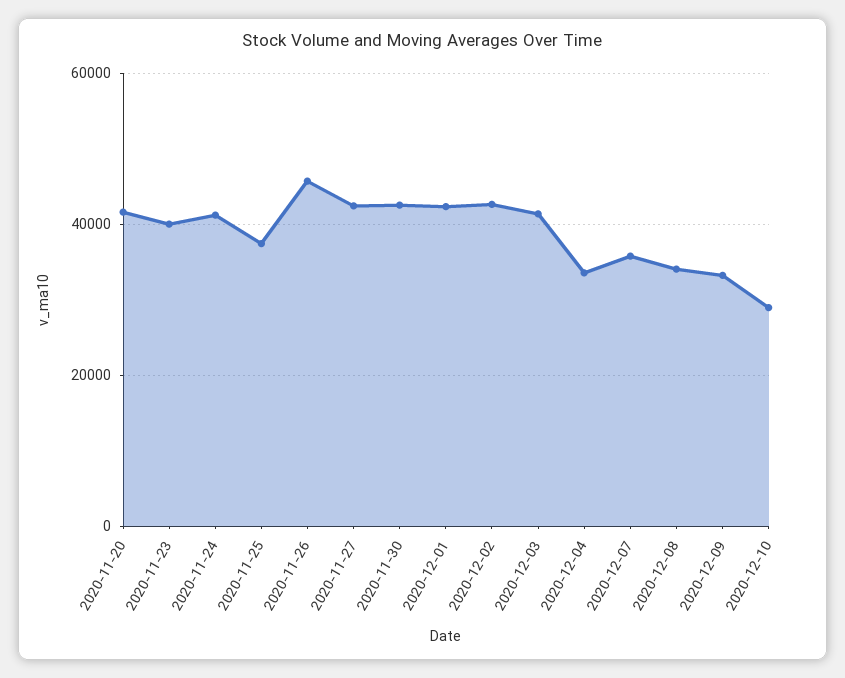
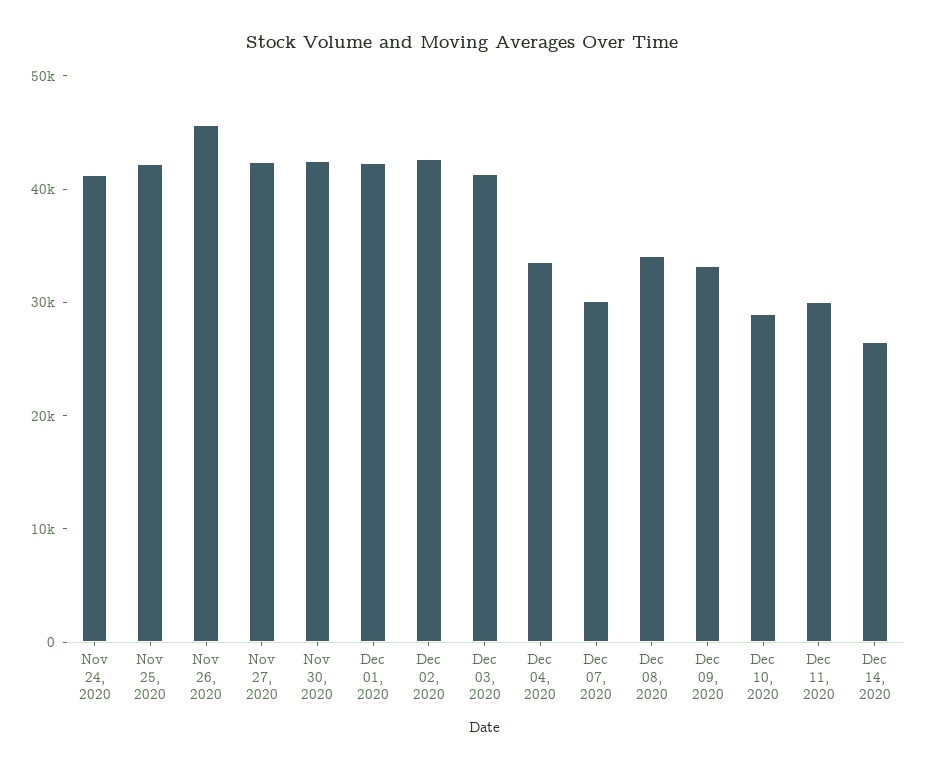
2020-11-20: 42000 -> none
2020-11-23: 40000 -> none
2020-11-25: 38000 -> 42000
2020-12-07: 36000 -> 30000
Dec 11, 2020: none -> 30000
Dec 14, 2020: none -> 26000

